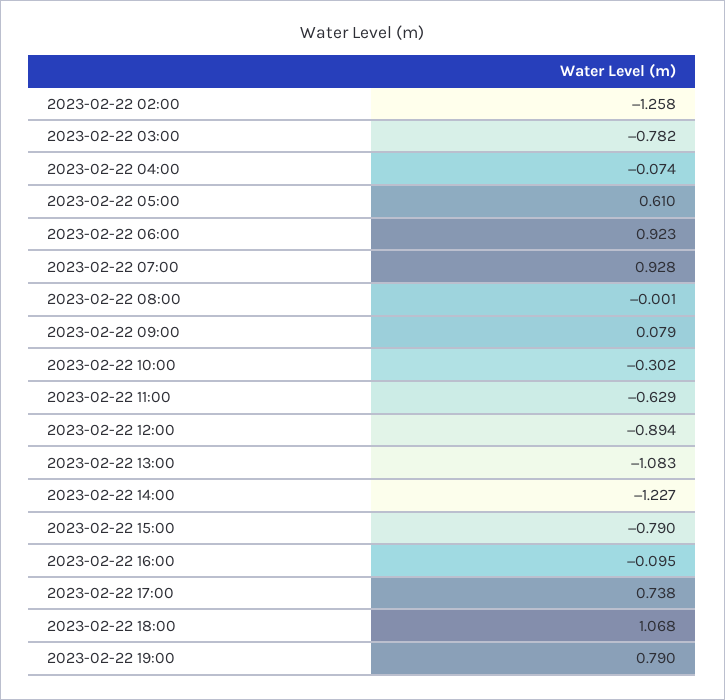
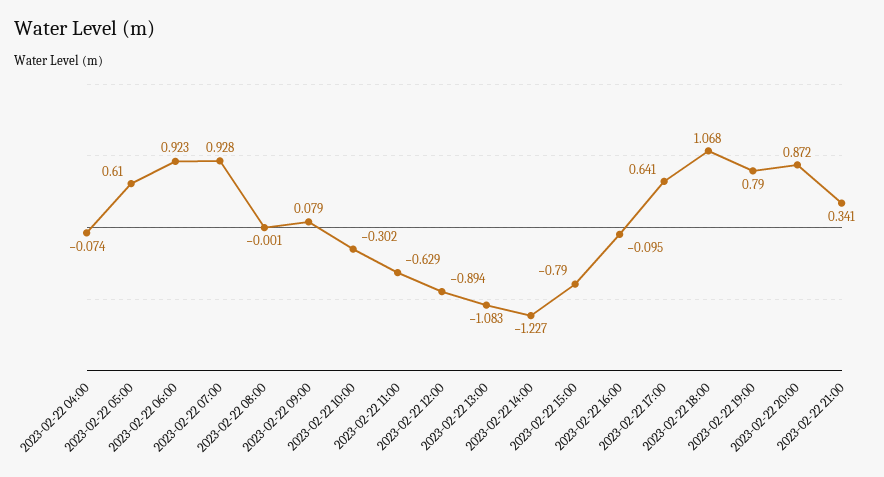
2023-02-22 02:00: -1.258 -> none
2023-02-22 03:00: -0.782 -> none
2023-02-22 17:00: 0.738 -> 0.641
2023-02-22 20:00: none -> 0.872
2023-02-22 21:00: none -> 0.341

